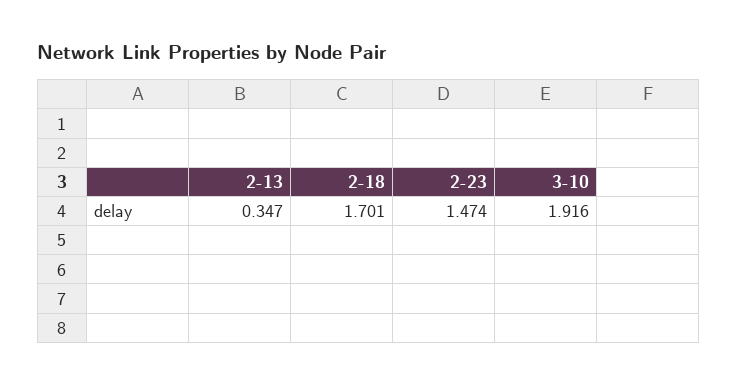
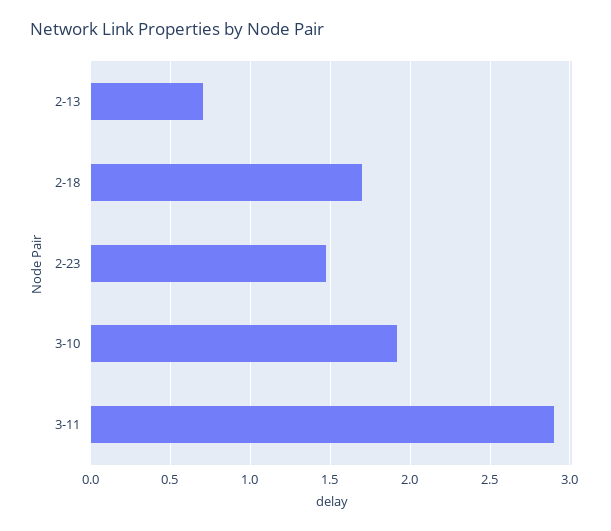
2-13: 0.347 -> 0.7
3-11: none -> 2.9

